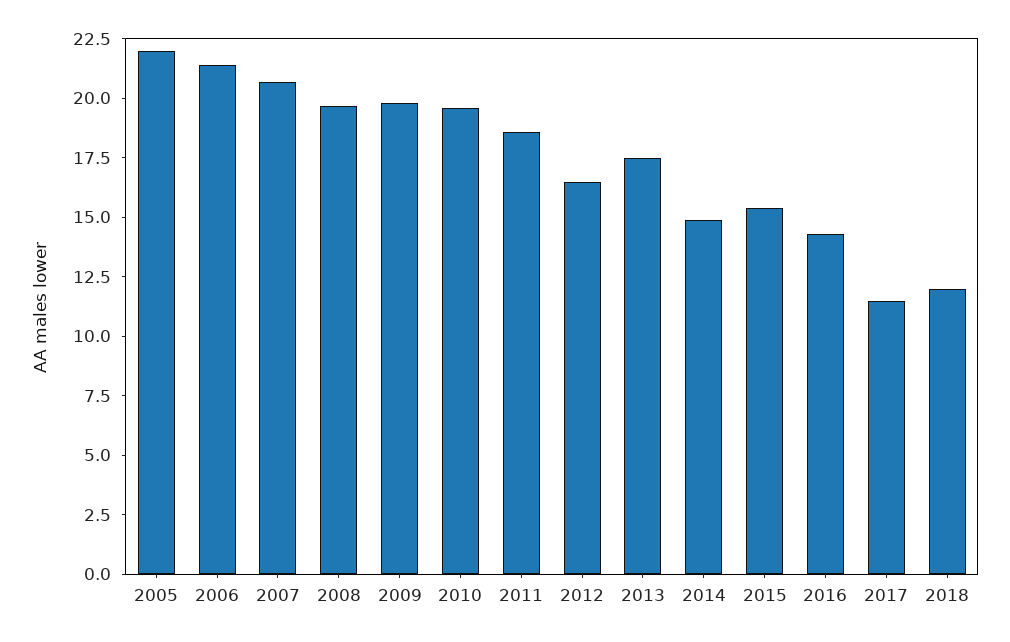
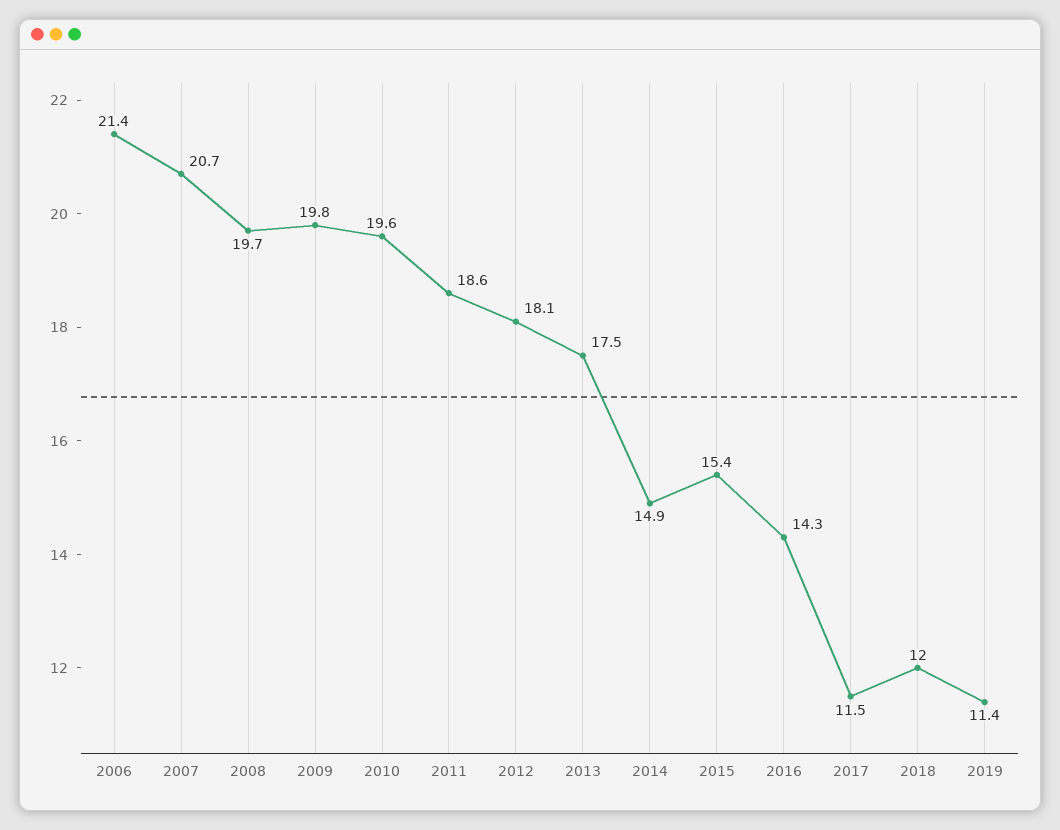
2005: 22 -> none
2012: 16.5 -> 18.1
2019: none -> 11.4

